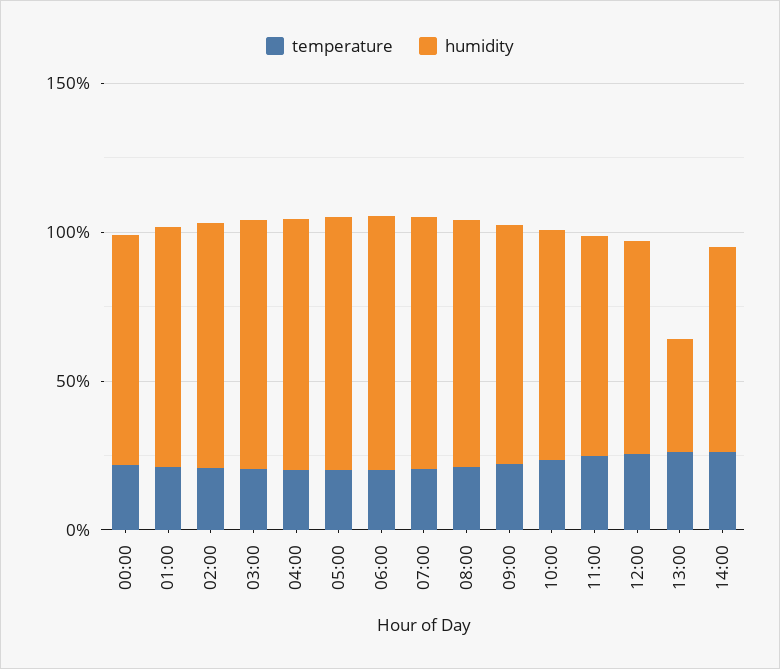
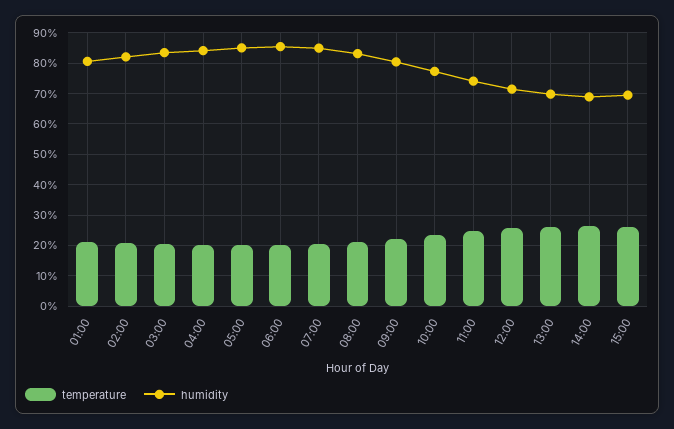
temperature, 00:00: 20 -> none
humidity, 00:00: 80 -> none
humidity, 13:00: 40 -> 70
temperature, 15:00: none -> 26
humidity, 15:00: none -> 70

